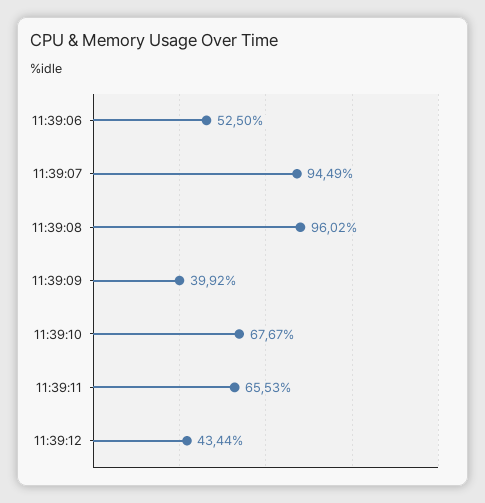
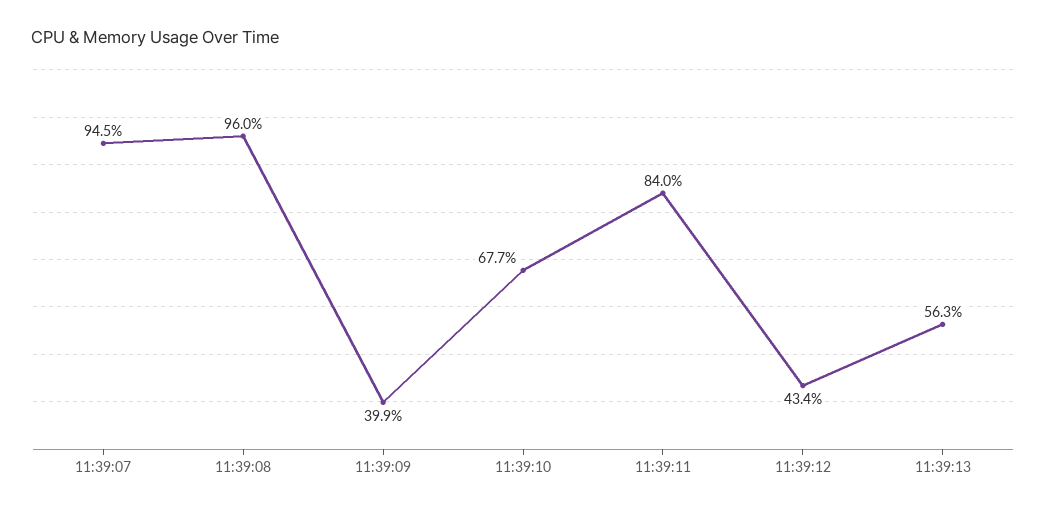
11:39:06: 52.5 -> none
11:39:11: 65.53 -> 84
11:39:13: none -> 56.3

